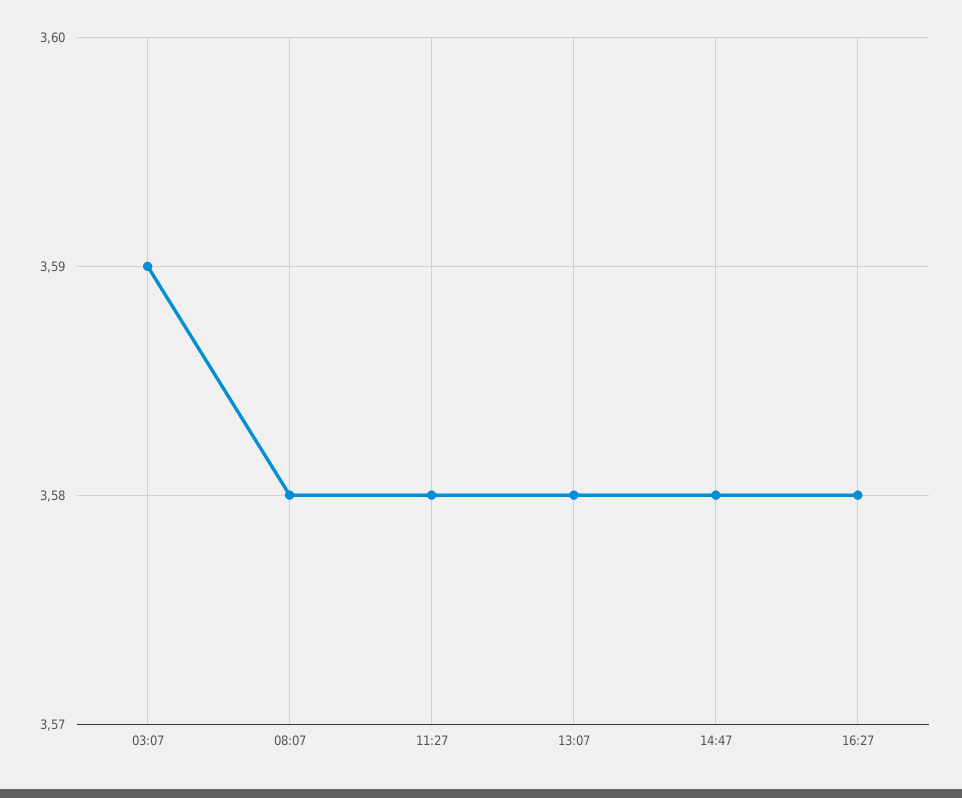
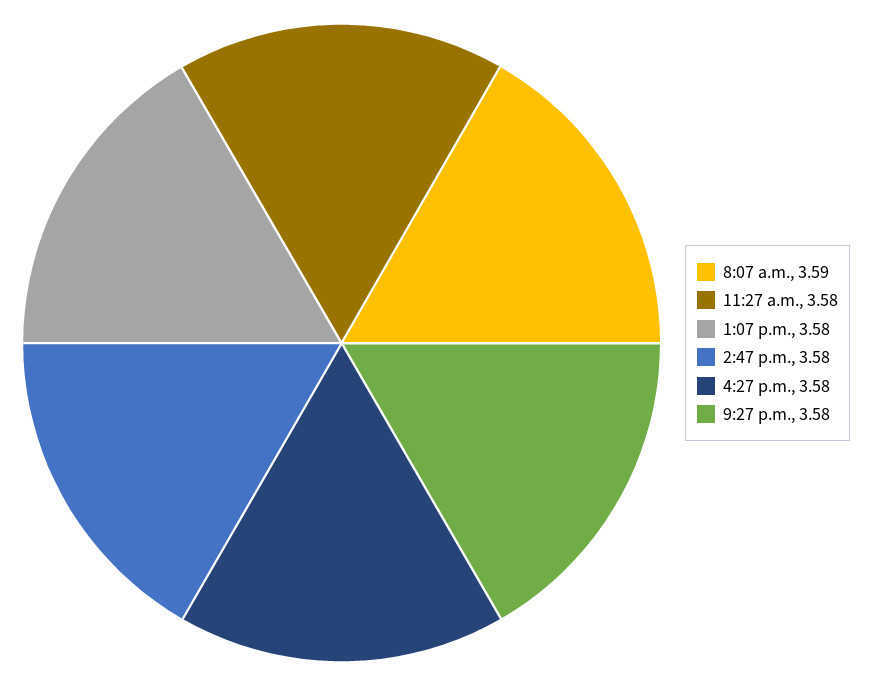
03:07: 3.59 -> none
08:07: 3.58 -> 3.59
9:27 p.m.: none -> 3.58

